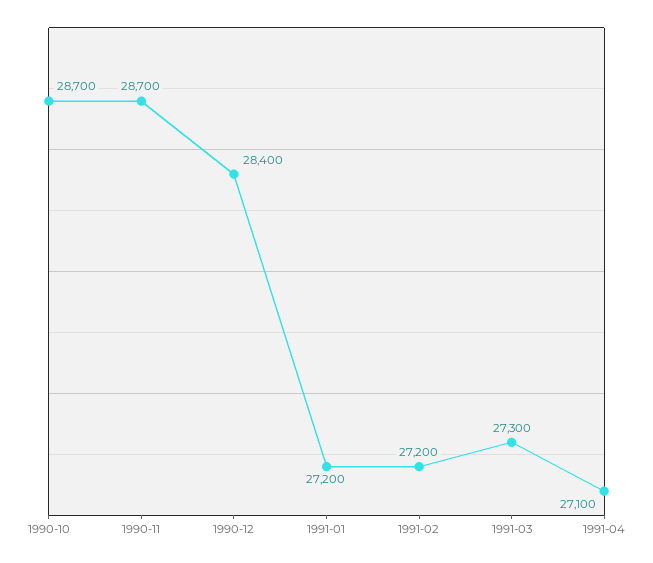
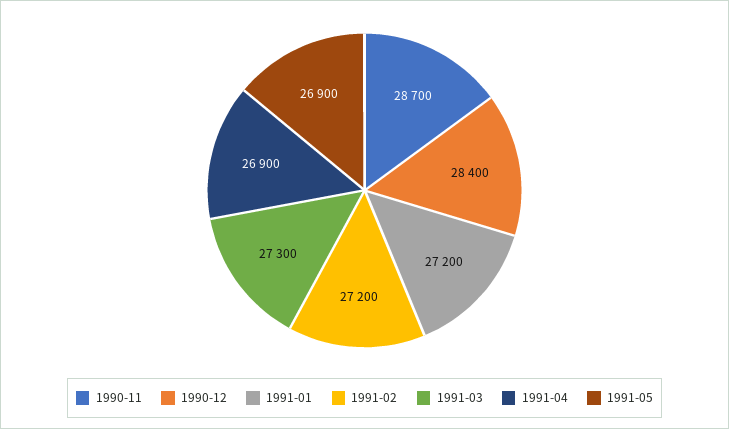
1990-10: 28700 -> none
1991-04: 27100 -> 26900
1991-05: none -> 26900

